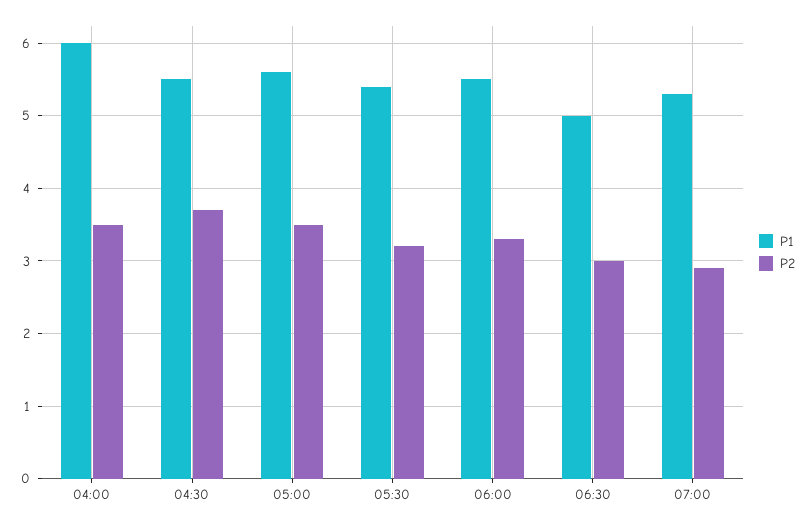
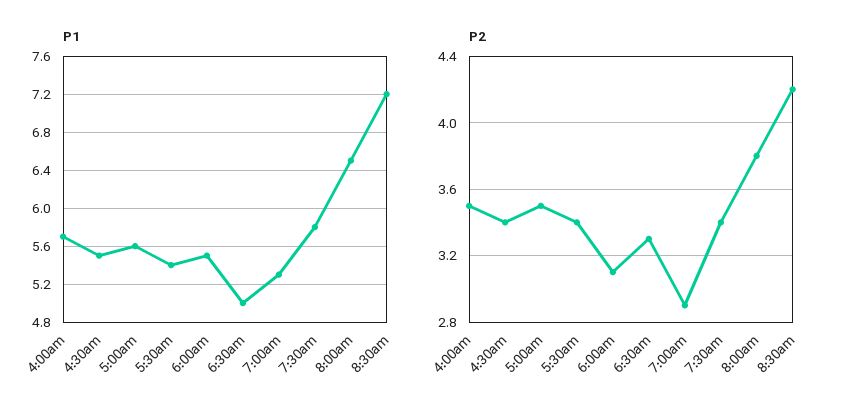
P1, 04:00: 6 -> 5.7
P2, 04:30: 3.7 -> 3.4
P2, 05:30: 3.2 -> 3.4
P2, 06:00: 3.3 -> 3.1
P2, 06:30: 3 -> 3.3
P1, 7:30am: none -> 5.8
P1, 8:00am: none -> 6.5
P1, 8:30am: none -> 7.2
P2, 7:30am: none -> 3.4
P2, 8:00am: none -> 3.8
P2, 8:30am: none -> 4.2

